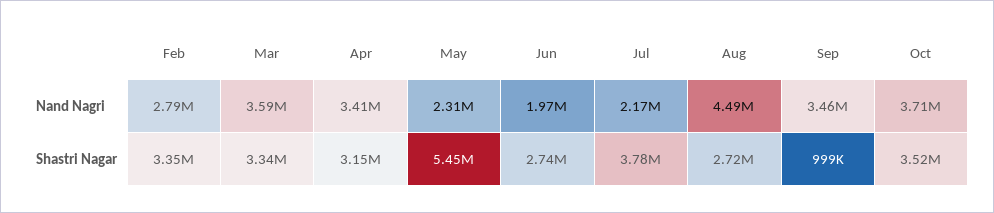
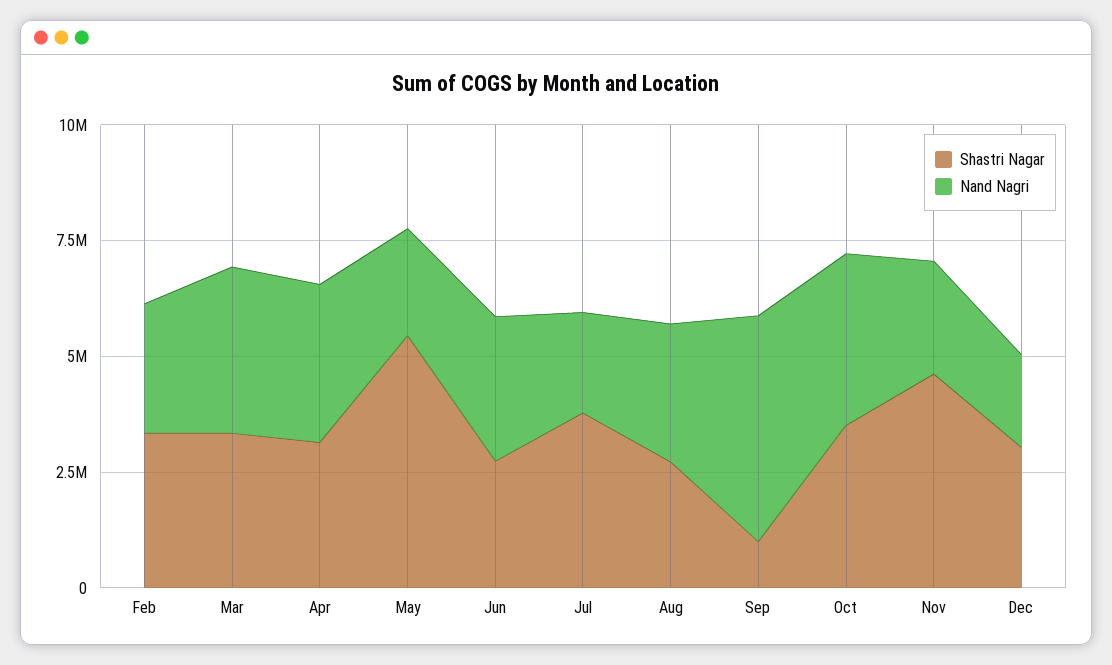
Nand Nagri, Jun: 1970000 -> 3000000
Nand Nagri, Aug: 4490000 -> 3000000
Nand Nagri, Sep: 3460000 -> 5000000
Shastri Nagar, Nov: none -> 4500000
Nand Nagri, Nov: none -> 2500000
Shastri Nagar, Dec: none -> 3000000
Nand Nagri, Dec: none -> 2000000

